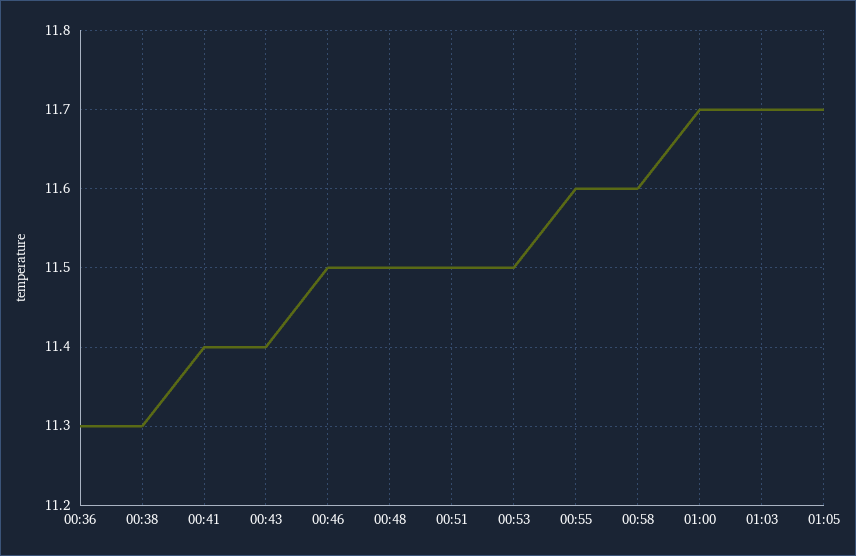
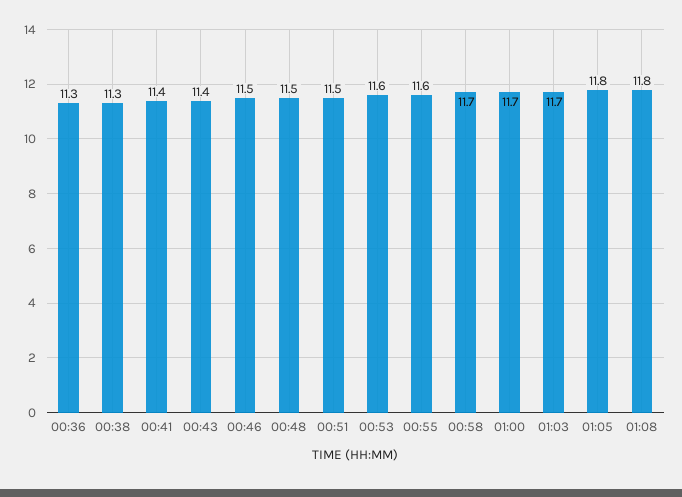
00:53: 11.5 -> 11.6
00:58: 11.6 -> 11.7
01:05: 11.7 -> 11.8
01:08: none -> 11.8

